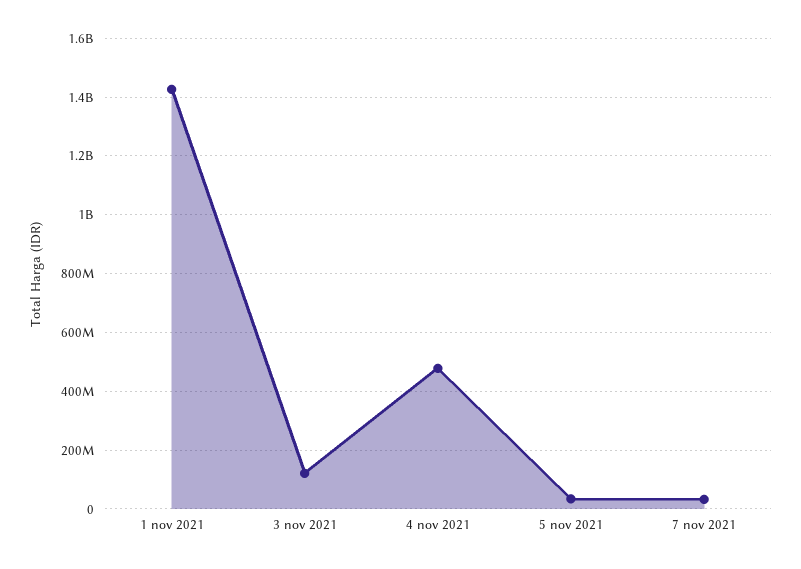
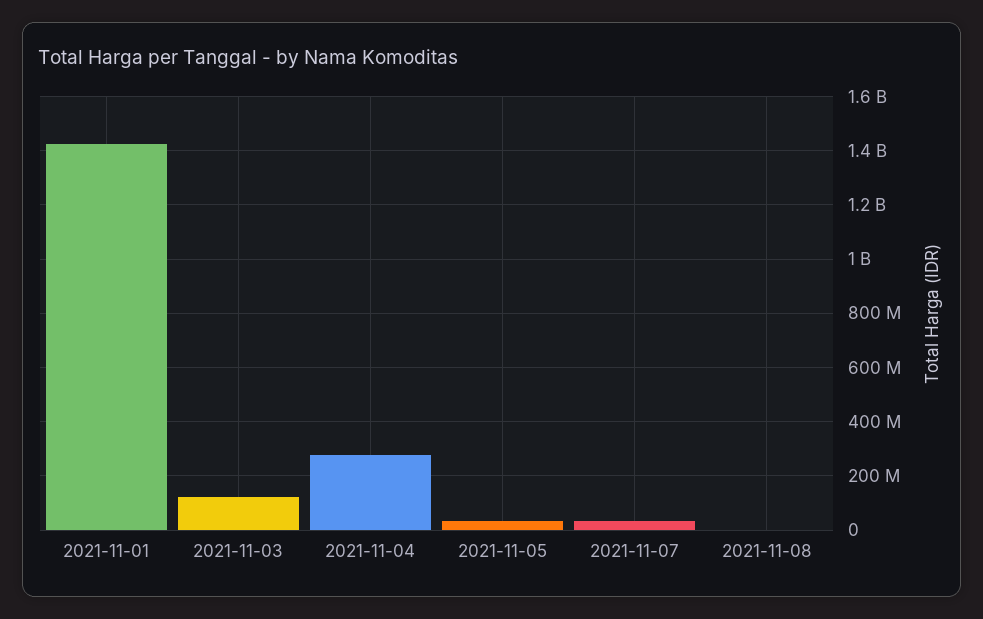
4 nov 2021: 475000000 -> 275000000
2021-11-08: none -> 0

